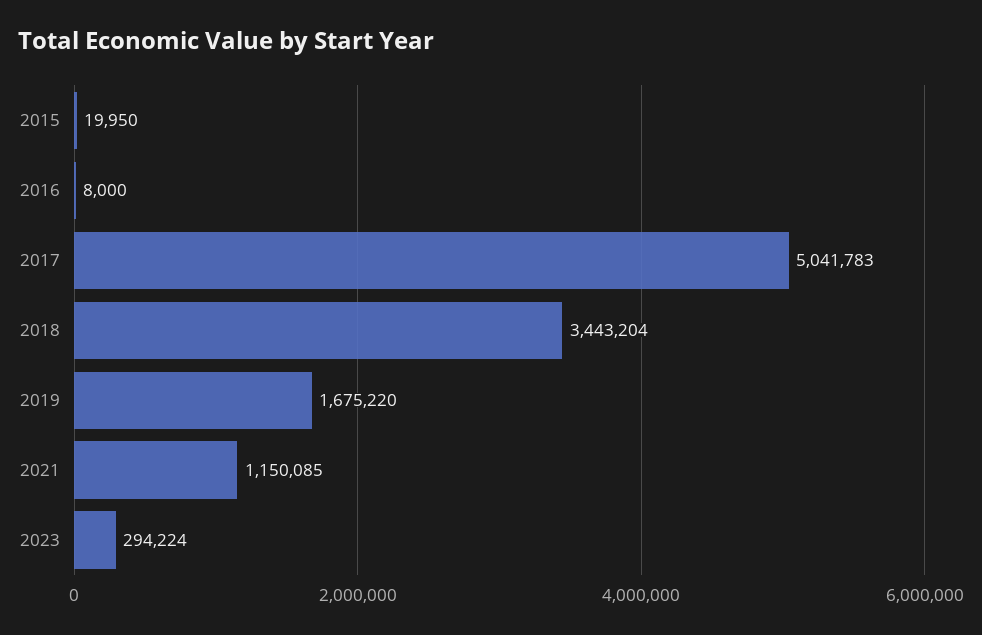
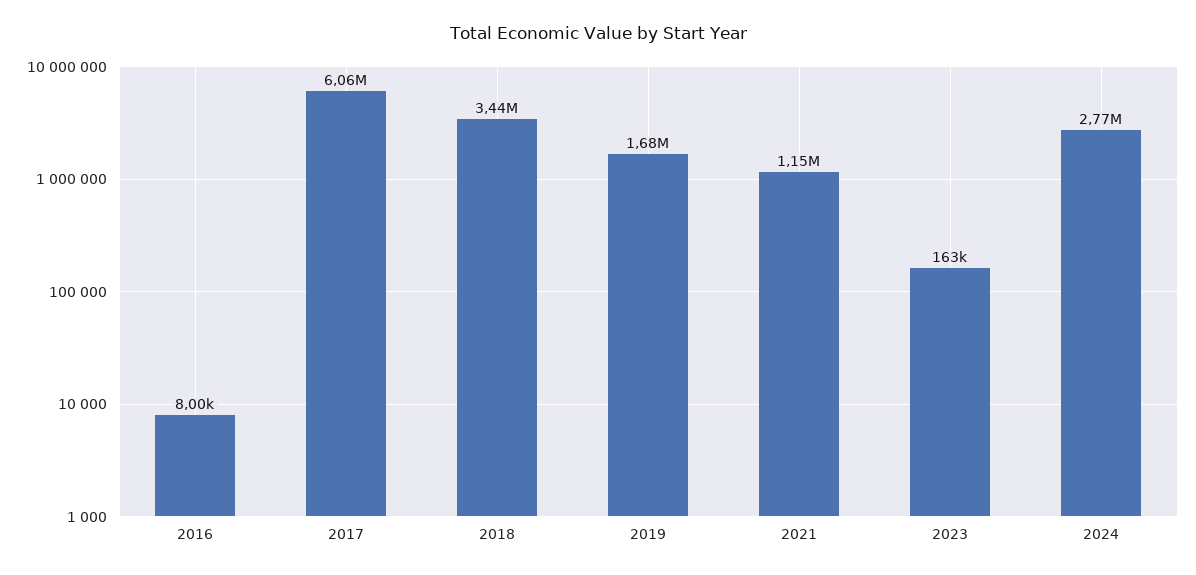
2015: 19950 -> none
2017: 5041783 -> 6060000
2023: 294224 -> 163000
2024: none -> 2770000

